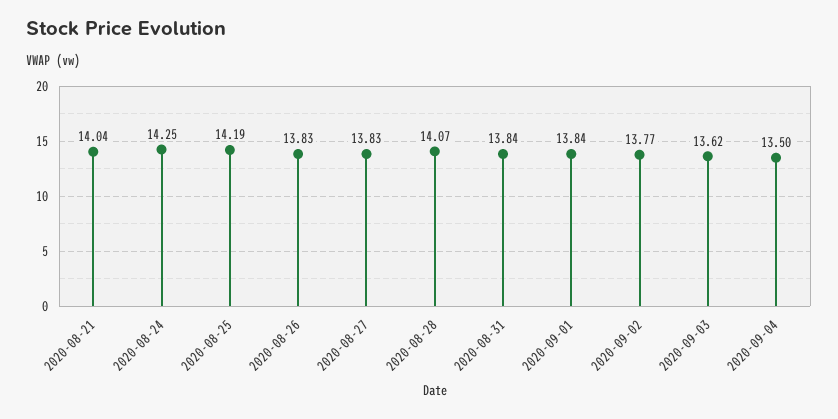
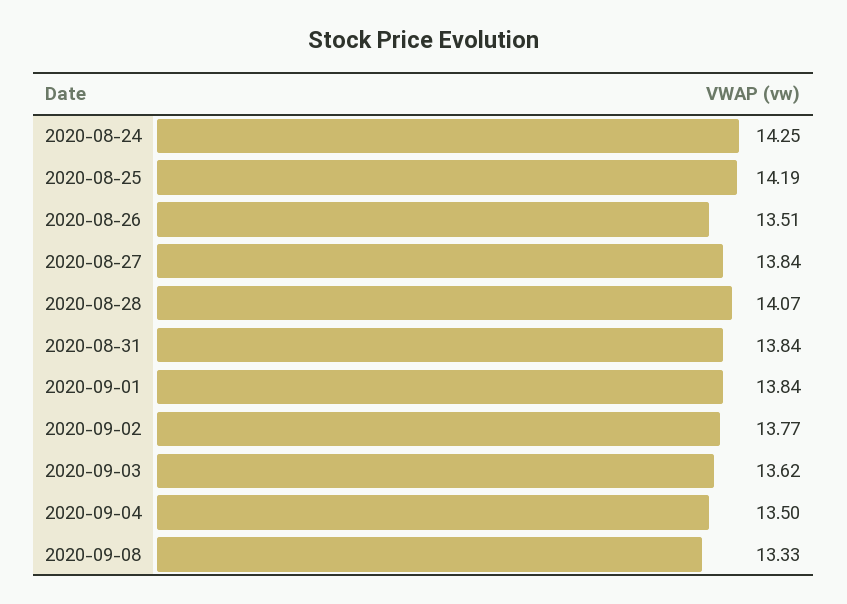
2020-08-21: 14.04 -> none
2020-08-26: 13.83 -> 13.51
2020-08-27: 13.83 -> 13.84
2020-09-08: none -> 13.33

